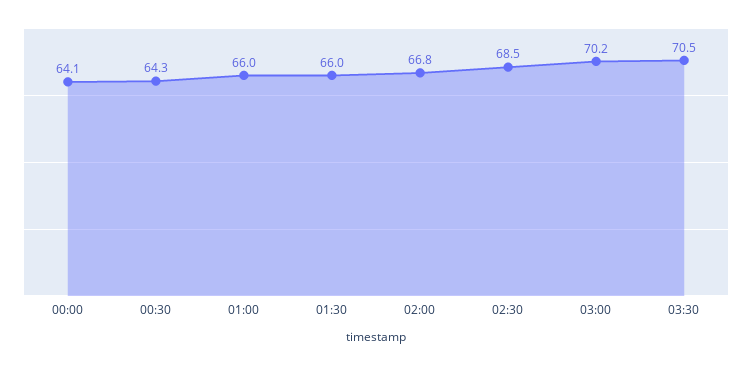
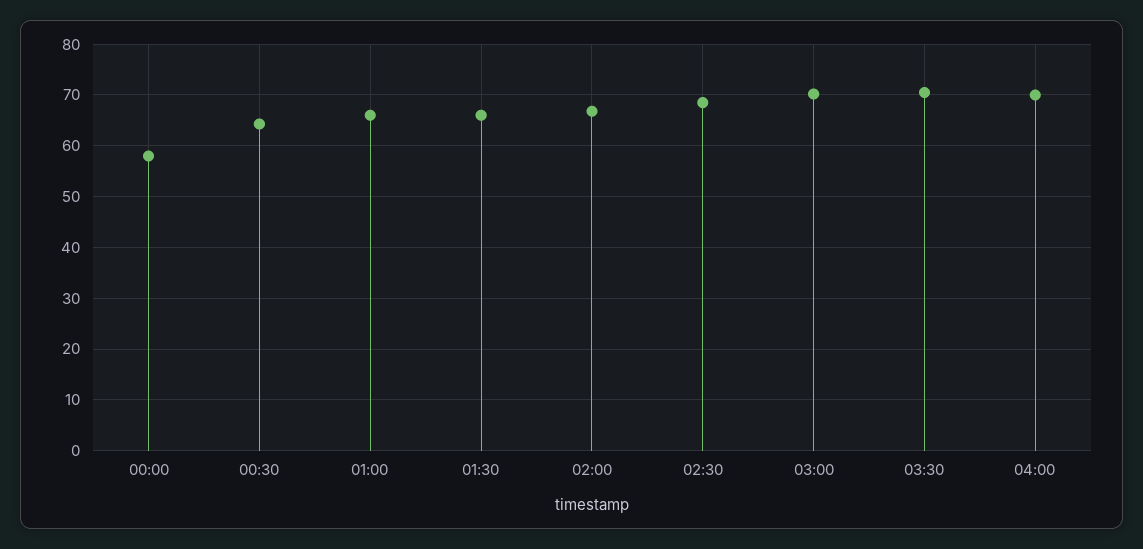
00:00: 64.1 -> 58
04:00: none -> 70

